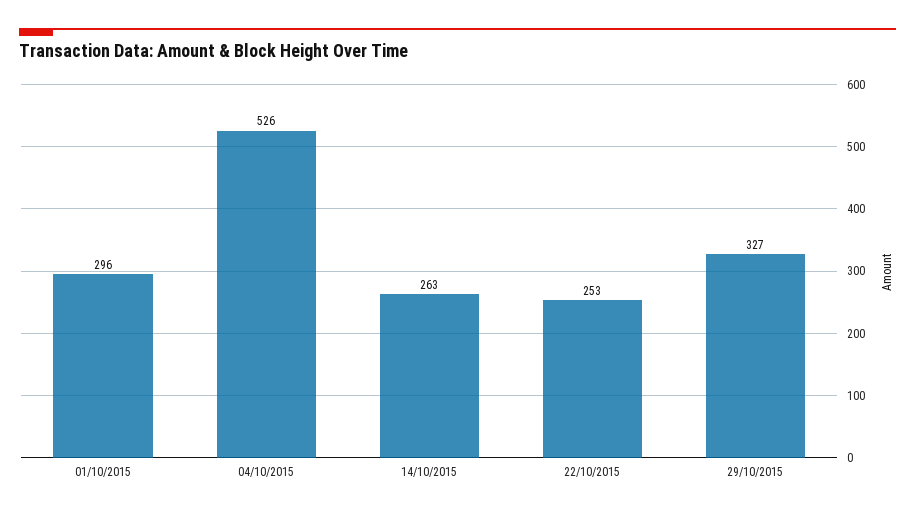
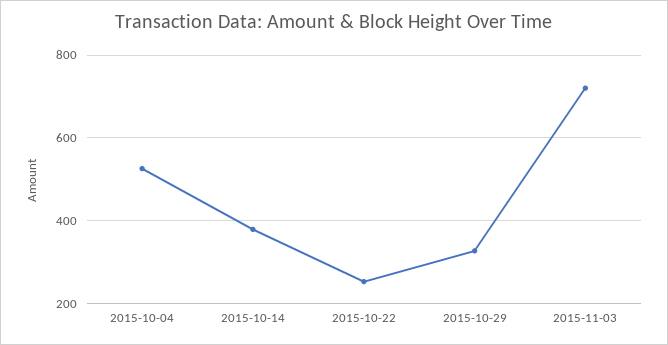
01/10/2015: 296 -> none
14/10/2015: 263 -> 380
2015-11-03: none -> 720

